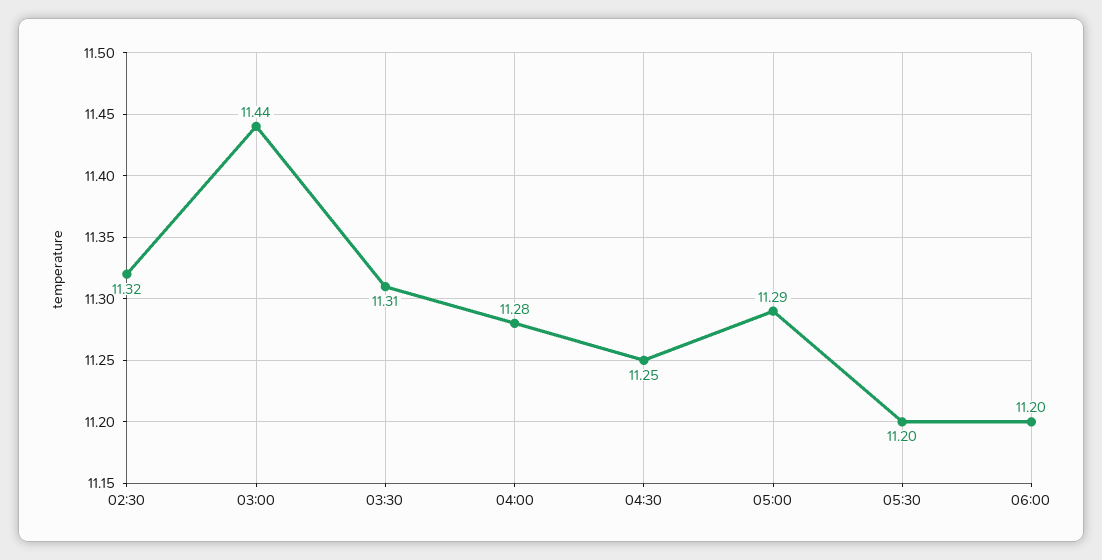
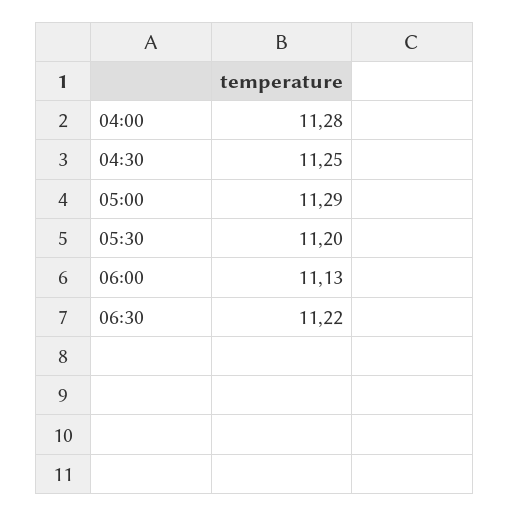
02:30: 11.32 -> none
03:00: 11.44 -> none
03:30: 11.31 -> none
06:00: 11.2 -> 11.13
06:30: none -> 11.22

